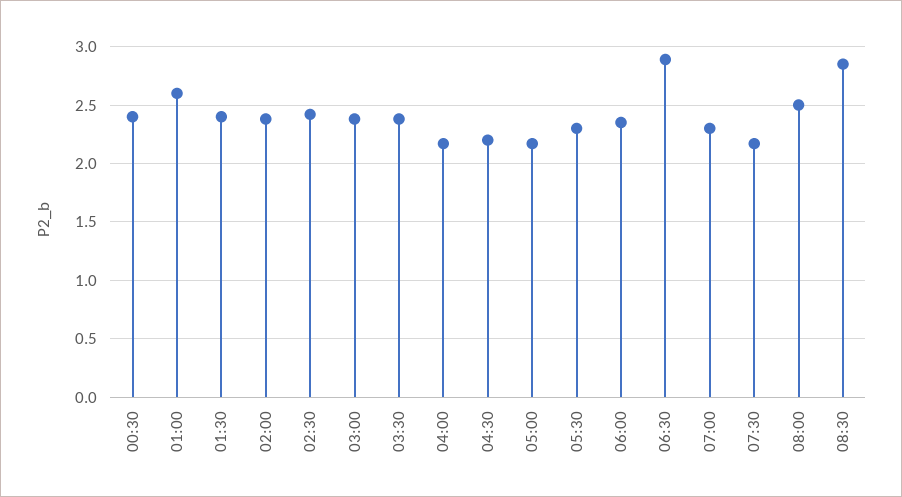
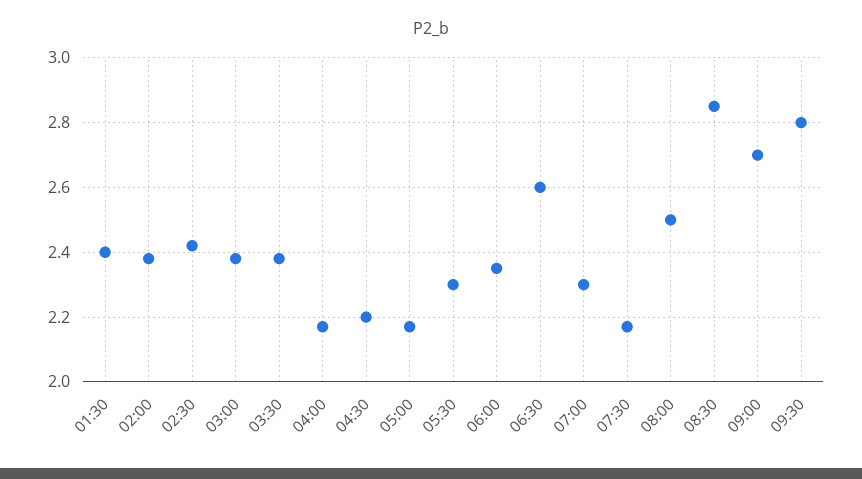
00:30: 2.4 -> none
01:00: 2.6 -> none
06:30: 2.9 -> 2.6
09:00: none -> 2.7
09:30: none -> 2.8

